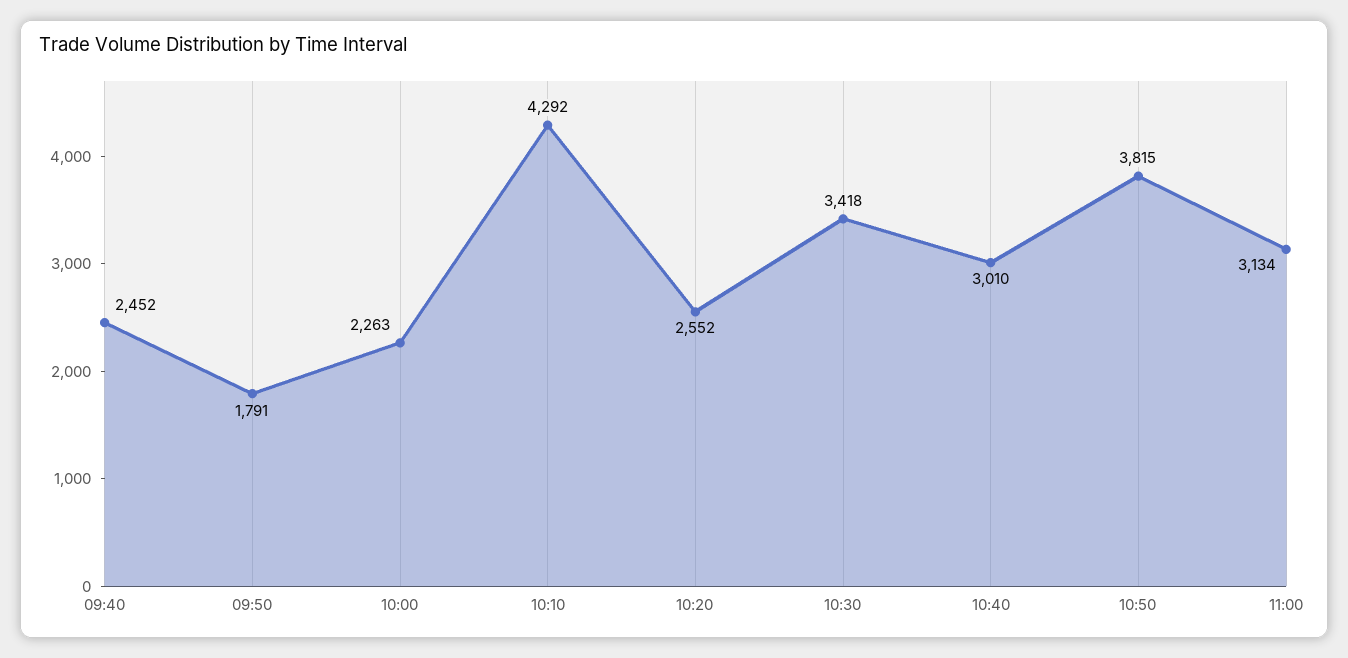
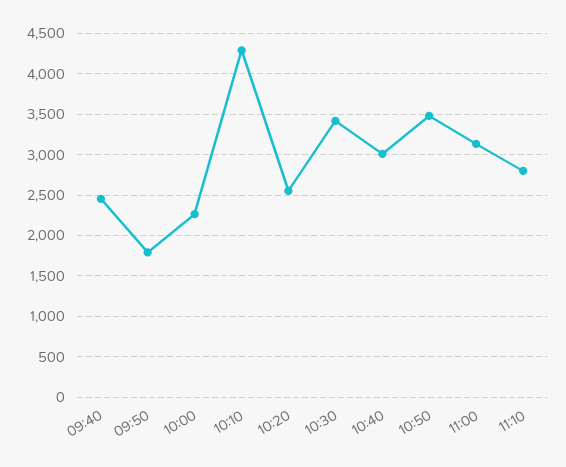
10:50: 3815 -> 3500
11:10: none -> 2800

